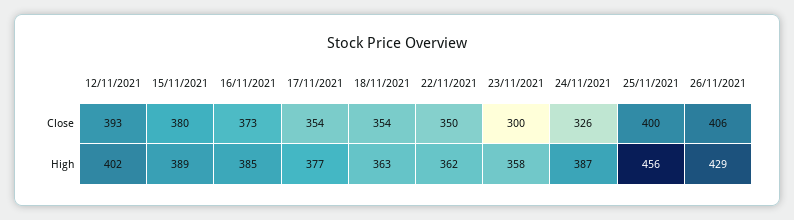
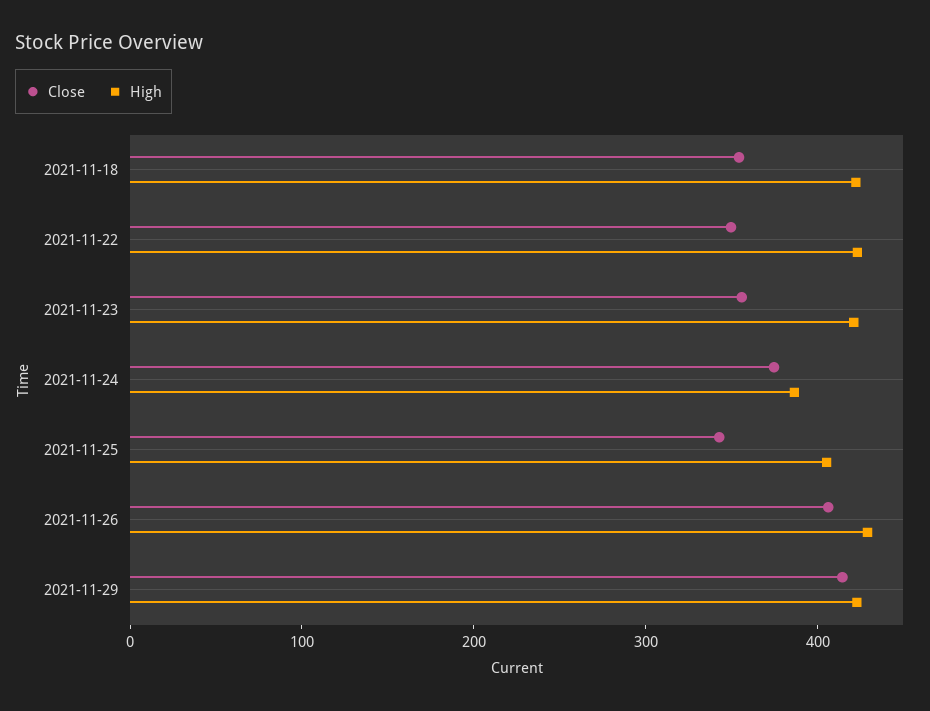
Close, 12/11/2021: 393 -> none
Close, 15/11/2021: 380 -> none
Close, 16/11/2021: 373 -> none
Close, 17/11/2021: 354 -> none
Close, 23/11/2021: 300 -> 360
Close, 24/11/2021: 326 -> 380
Close, 25/11/2021: 400 -> 340
High, 12/11/2021: 402 -> none
High, 15/11/2021: 389 -> none
High, 16/11/2021: 385 -> none
High, 17/11/2021: 377 -> none
High, 18/11/2021: 363 -> 420
High, 22/11/2021: 362 -> 420
High, 23/11/2021: 358 -> 420
High, 25/11/2021: 456 -> 400
Close, 2021-11-29: none -> 420
High, 2021-11-29: none -> 420

